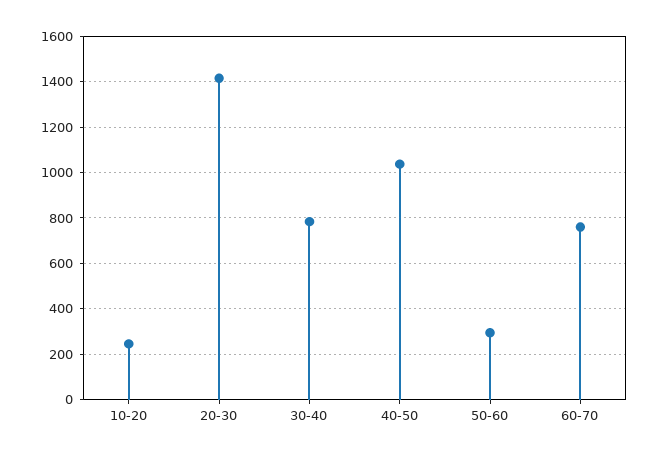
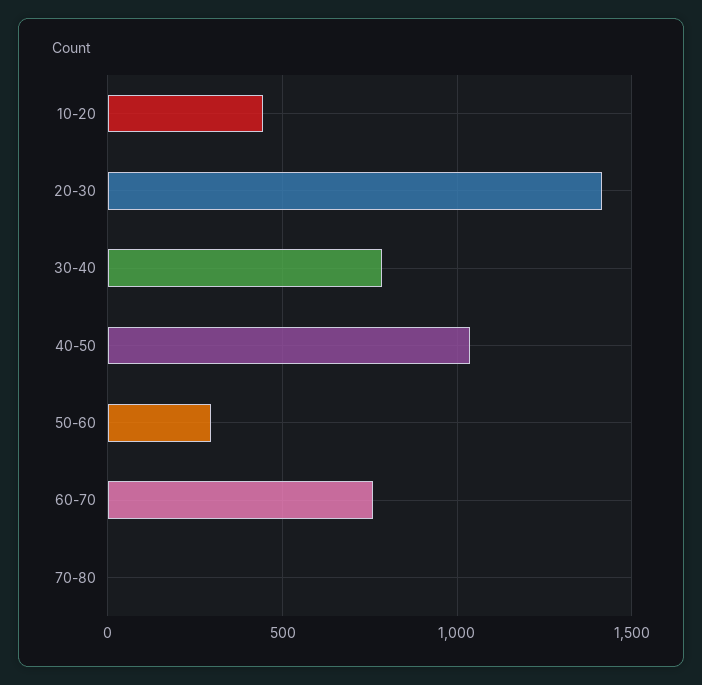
10-20: 250 -> 450
70-80: none -> 0

